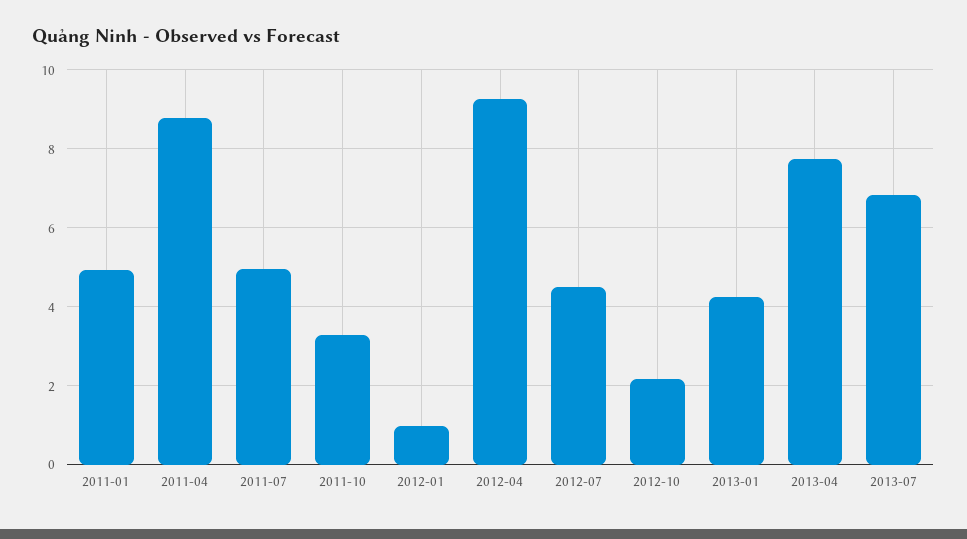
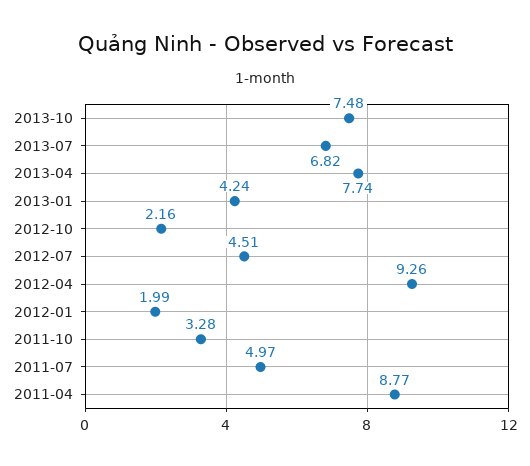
2011-01: 5 -> none
2012-01: 1 -> 1.99
2013-10: none -> 7.48

